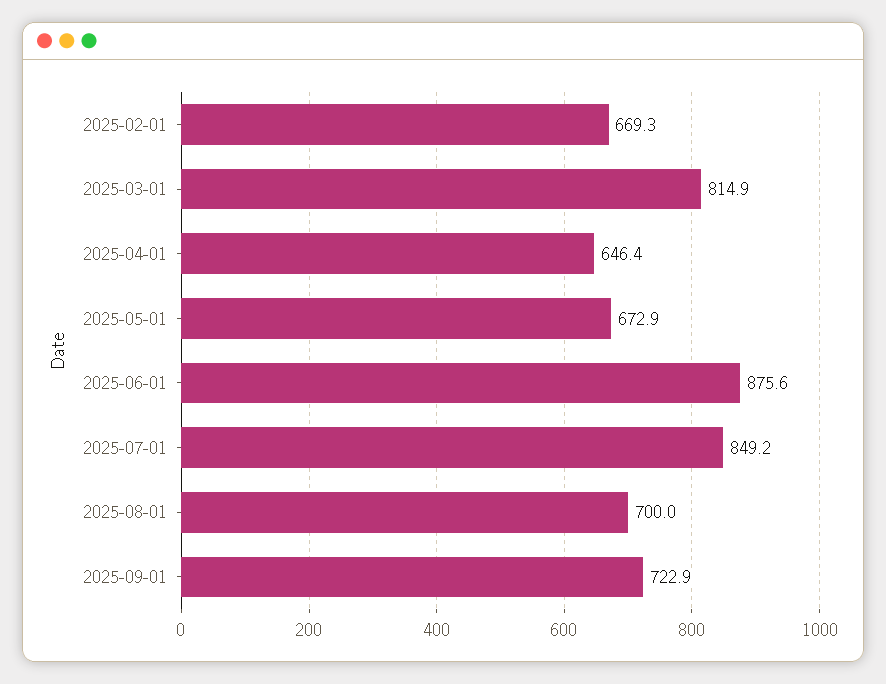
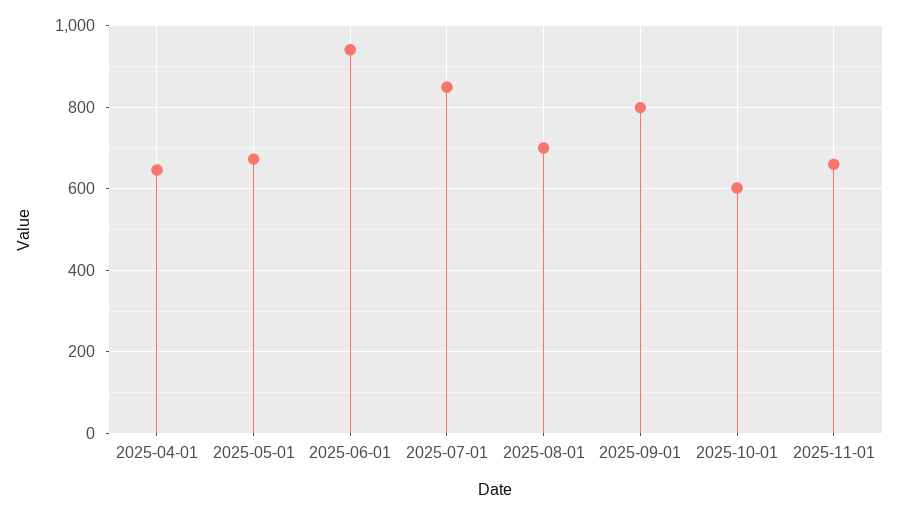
2025-02-01: 669.3 -> none
2025-03-01: 814.9 -> none
2025-06-01: 875.6 -> 940
2025-09-01: 722.9 -> 800
2025-10-01: none -> 600
2025-11-01: none -> 660

